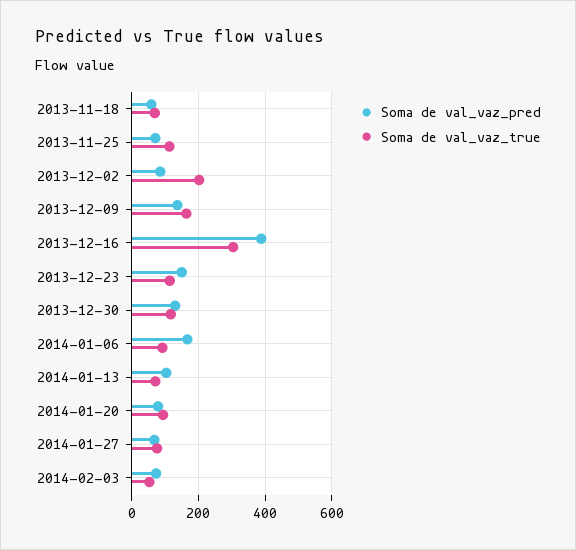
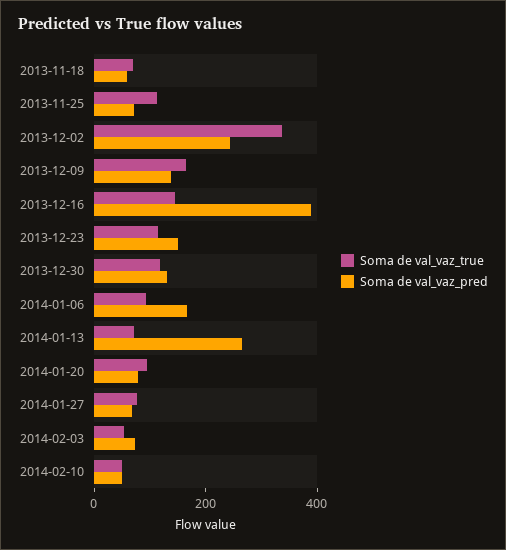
Soma de val_vaz_pred, 2013-12-02: 80 -> 250
Soma de val_vaz_true, 2013-12-02: 200 -> 350
Soma de val_vaz_true, 2013-12-16: 300 -> 150
Soma de val_vaz_pred, 2014-01-13: 100 -> 250
Soma de val_vaz_true, 2014-02-10: none -> 50
Soma de val_vaz_pred, 2014-02-10: none -> 50

